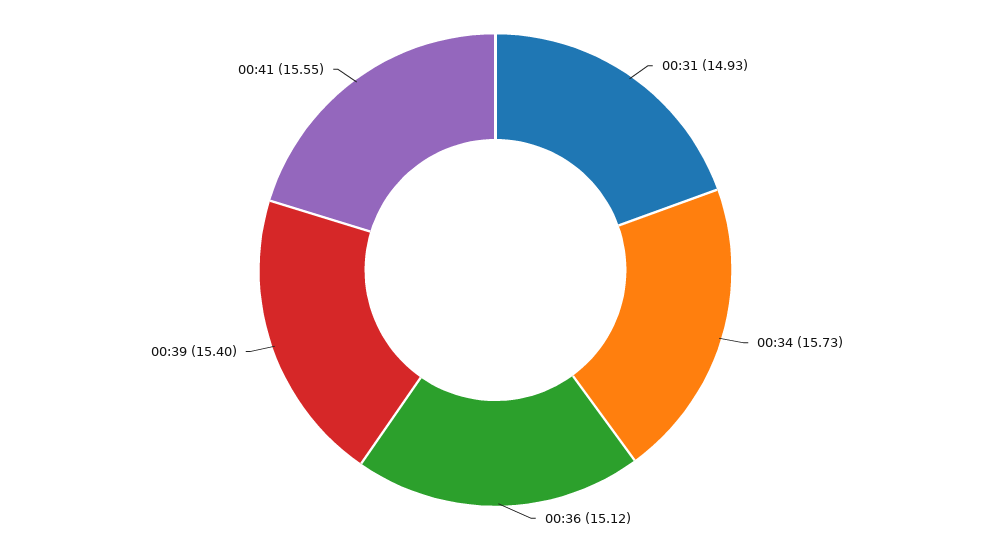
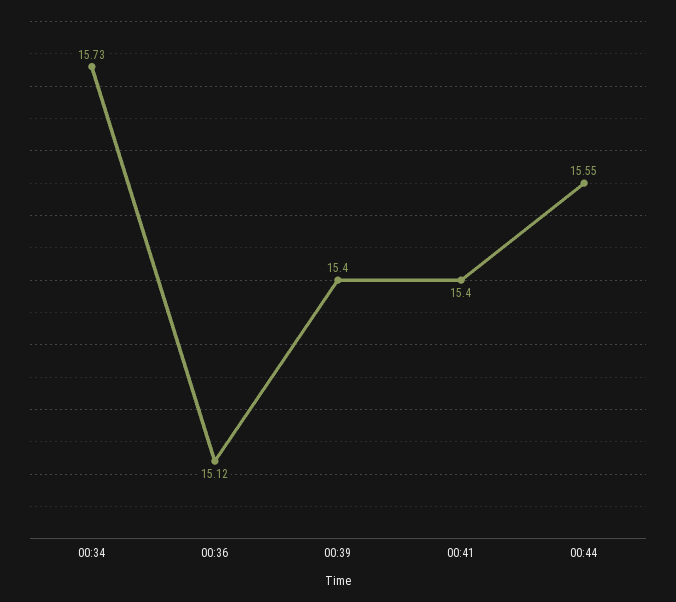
00:31: 14.93 -> none
00:41: 15.55 -> 15.4
00:44: none -> 15.55

